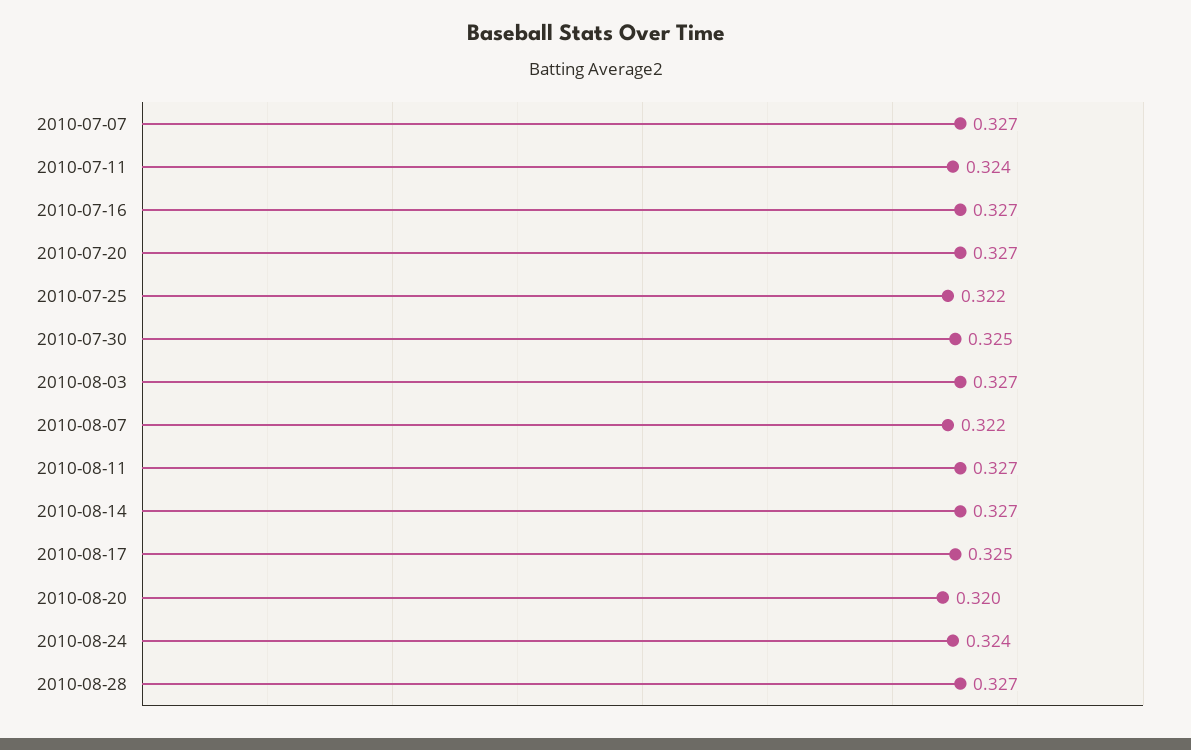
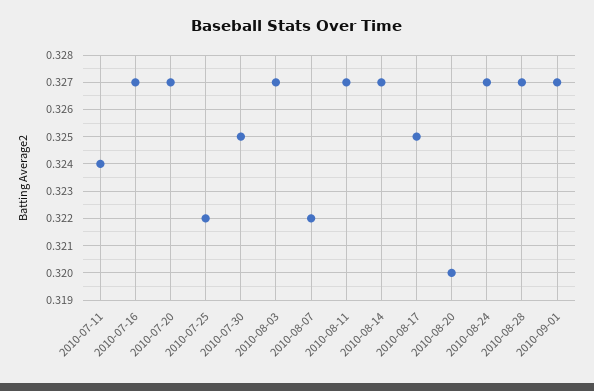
2010-07-07: 0.327 -> none
2010-08-24: 0.324 -> 0.327
2010-09-01: none -> 0.327

